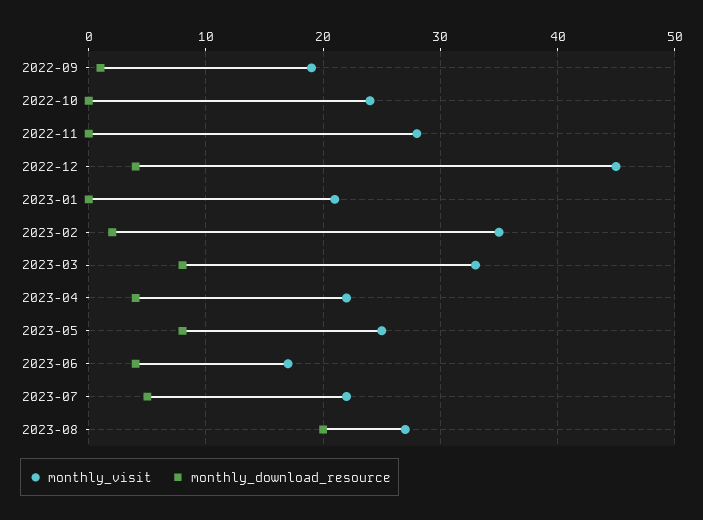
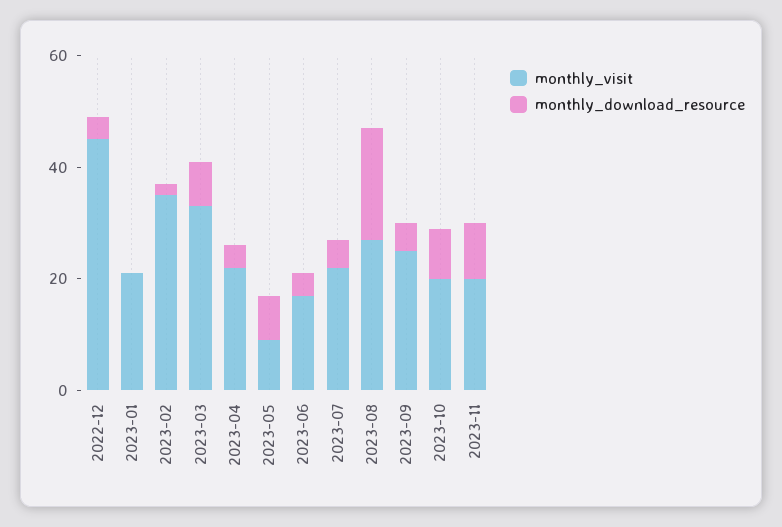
monthly_visit, 2022-09: 19 -> none
monthly_download_resource, 2022-09: 1 -> none
monthly_visit, 2022-10: 24 -> none
monthly_download_resource, 2022-10: 0 -> none
monthly_visit, 2022-11: 28 -> none
monthly_download_resource, 2022-11: 0 -> none
monthly_visit, 2023-05: 25 -> 10
monthly_visit, 2023-09: none -> 25
monthly_download_resource, 2023-09: none -> 5
monthly_visit, 2023-10: none -> 20
monthly_download_resource, 2023-10: none -> 10
monthly_visit, 2023-11: none -> 20
monthly_download_resource, 2023-11: none -> 10

